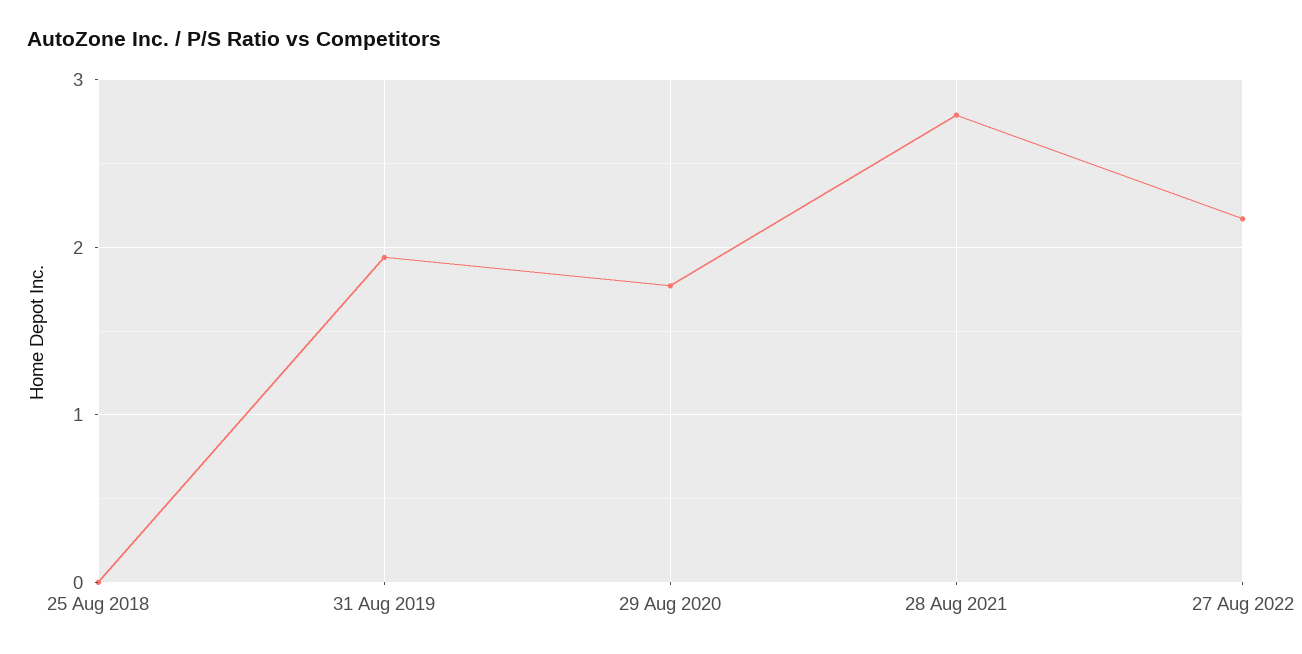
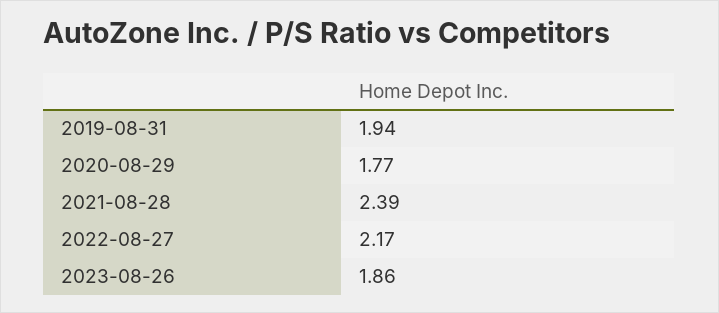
25 Aug 2018: 0 -> none
28 Aug 2021: 2.8 -> 2.39
2023-08-26: none -> 1.86

